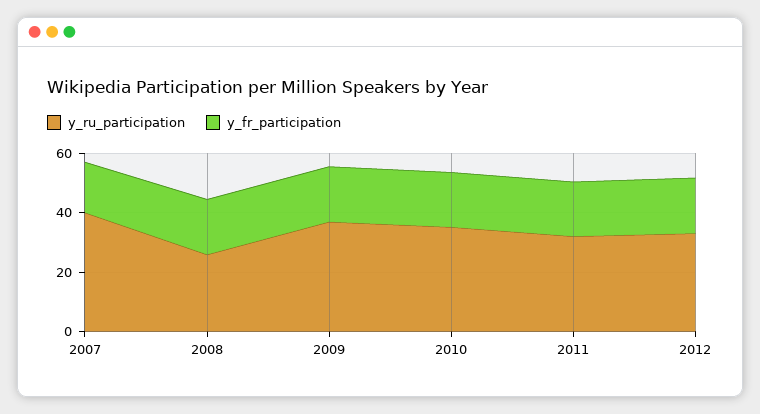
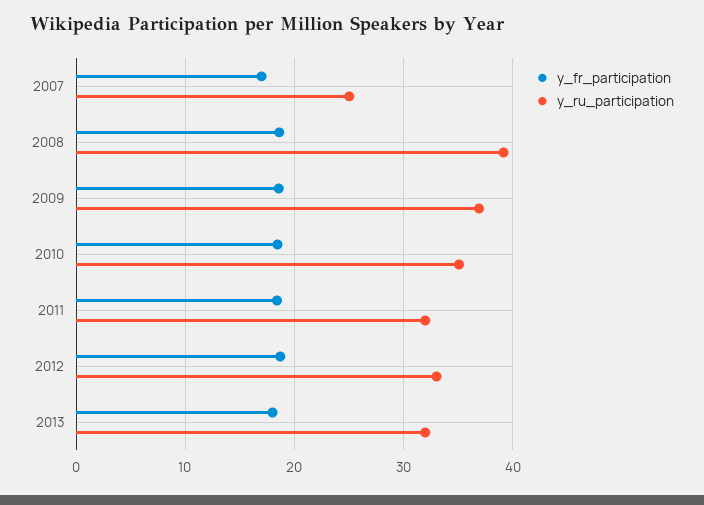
y_ru_participation, 2007: 40 -> 25
y_ru_participation, 2008: 25 -> 39
y_fr_participation, 2013: none -> 18
y_ru_participation, 2013: none -> 32

